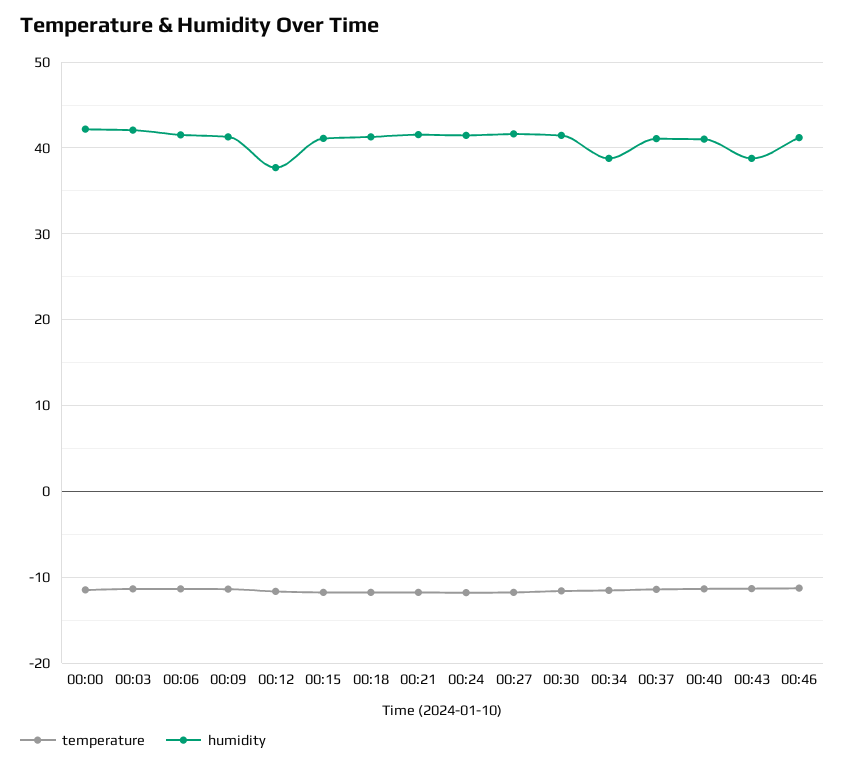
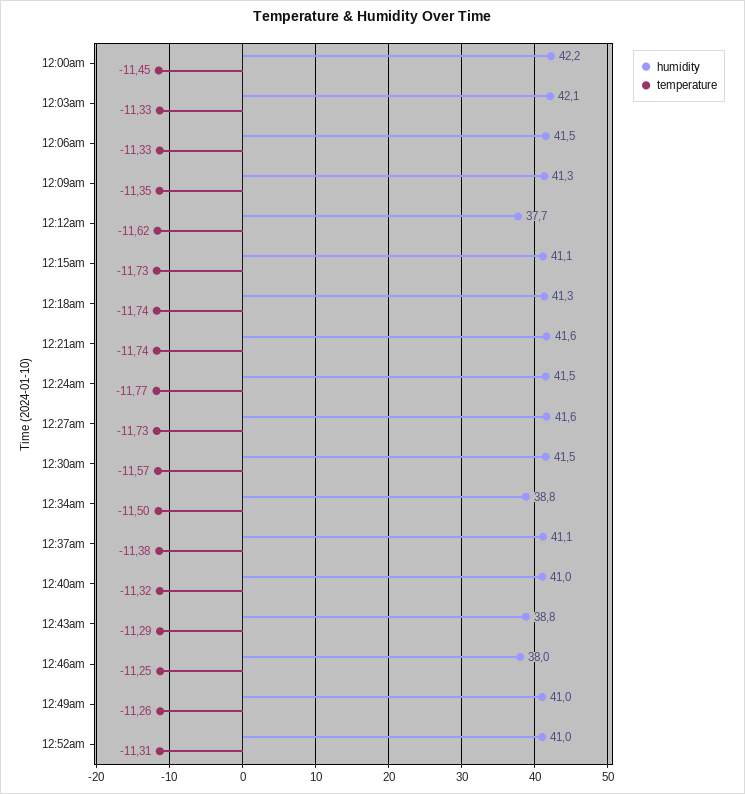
humidity, 00:46: 41 -> 38
humidity, 12:49am: none -> 41
temperature, 12:49am: none -> -11.26
humidity, 12:52am: none -> 41
temperature, 12:52am: none -> -11.31

